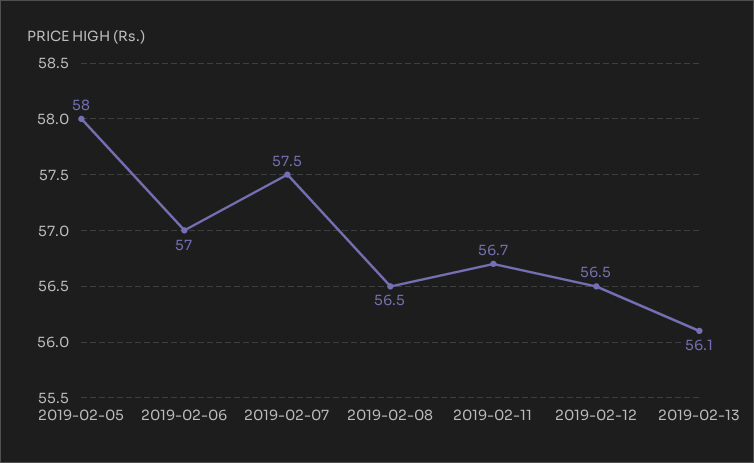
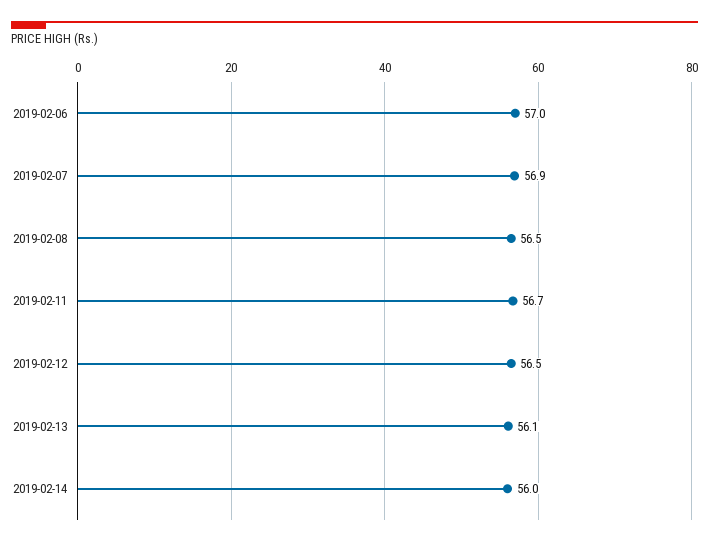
2019-02-05: 58 -> none
2019-02-07: 57.5 -> 56.9
2019-02-14: none -> 56

